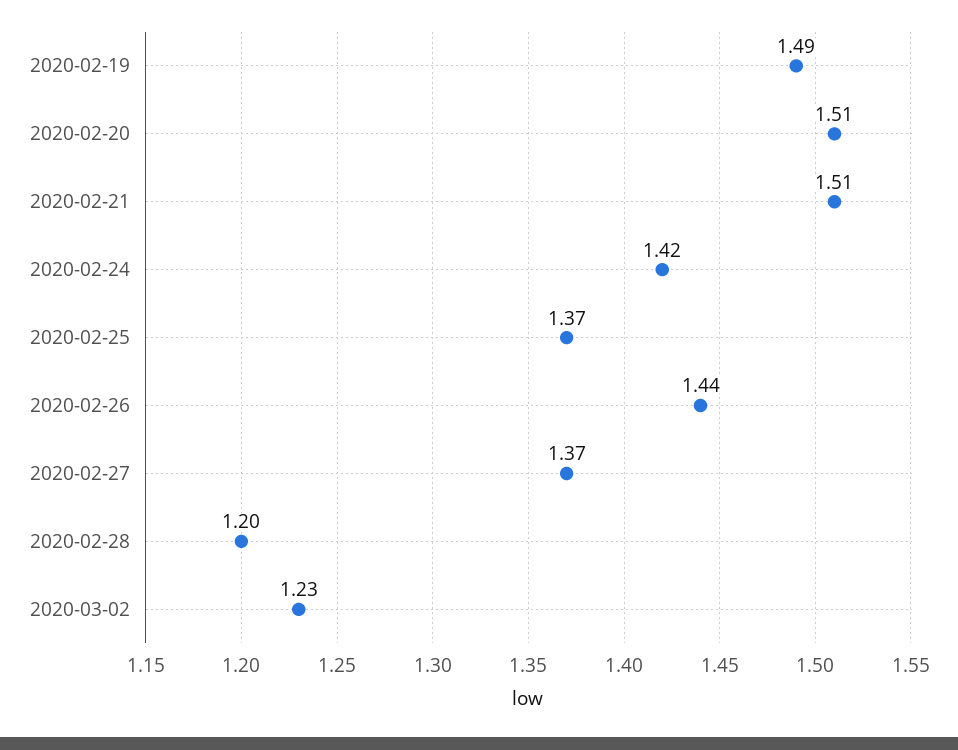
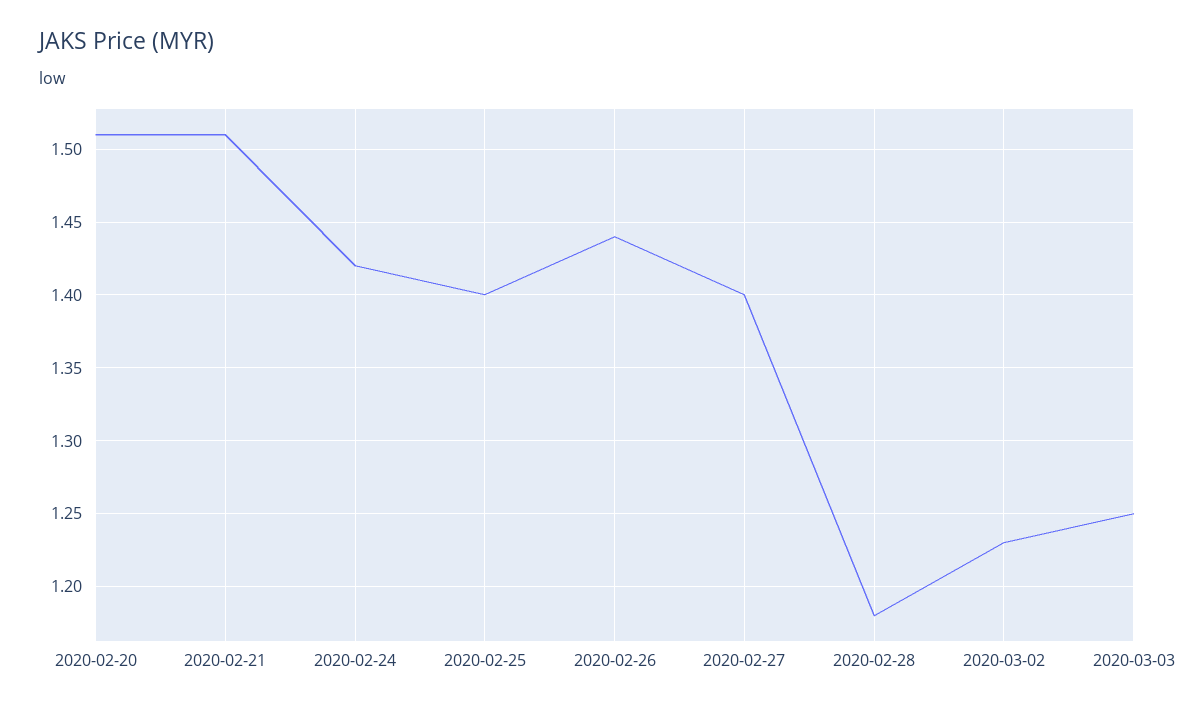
2020-02-19: 1.49 -> none
2020-02-25: 1.37 -> 1.4
2020-02-27: 1.37 -> 1.4
2020-02-28: 1.2 -> 1.18
2020-03-03: none -> 1.25

